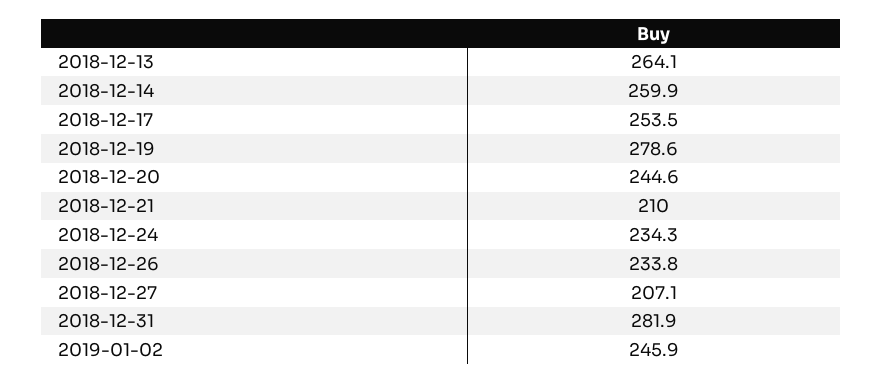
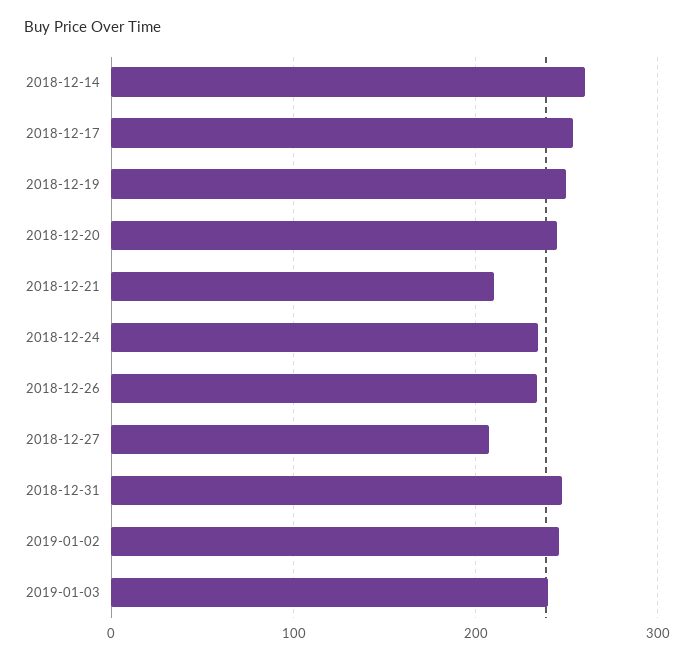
2018-12-13: 264.1 -> none
2018-12-19: 278.6 -> 250
2018-12-31: 281.9 -> 250
2019-01-03: none -> 240

